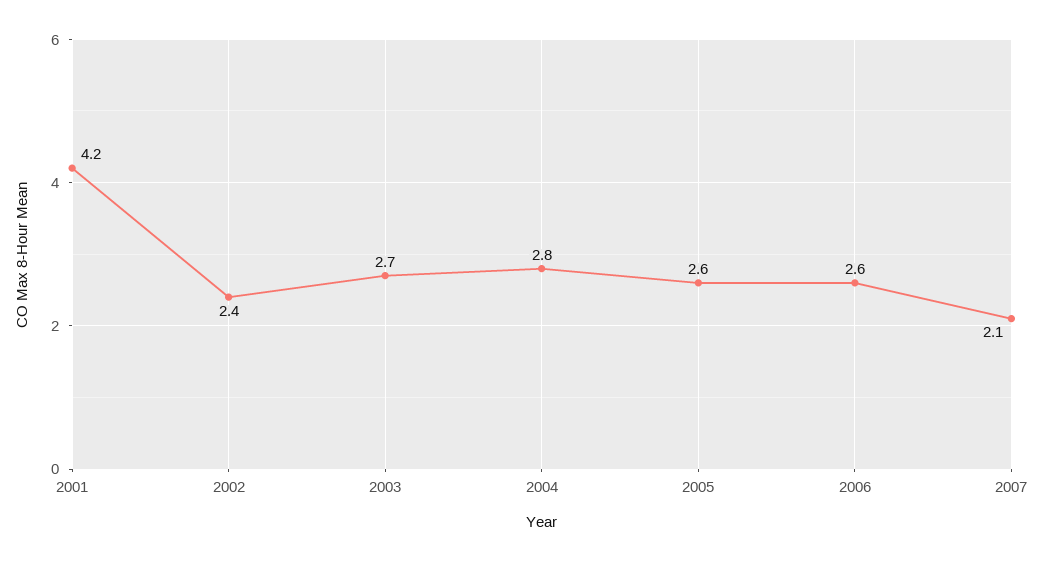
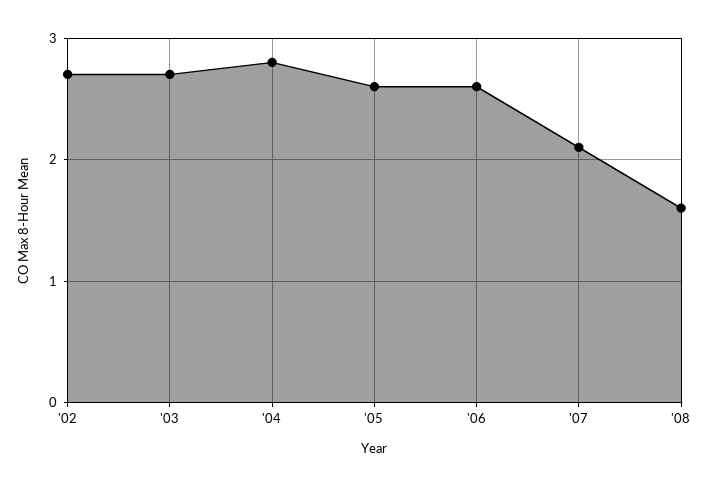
2001: 4.2 -> none
2002: 2.4 -> 2.7
'08: none -> 1.6

